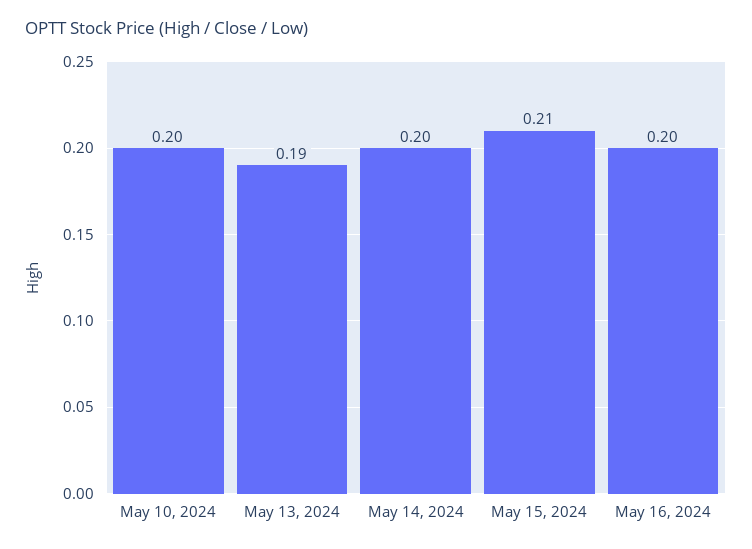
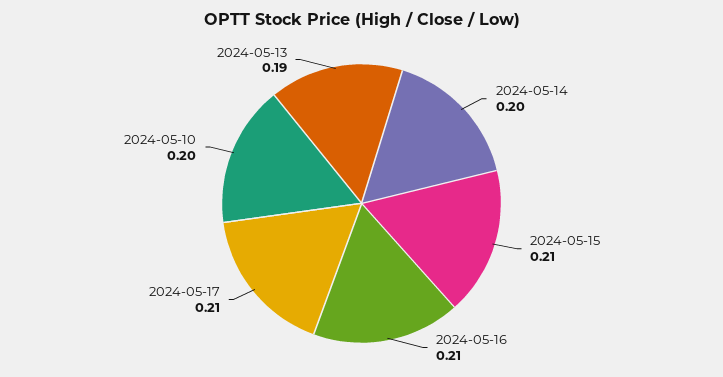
May 16, 2024: 0.2 -> 0.21
2024-05-17: none -> 0.21

